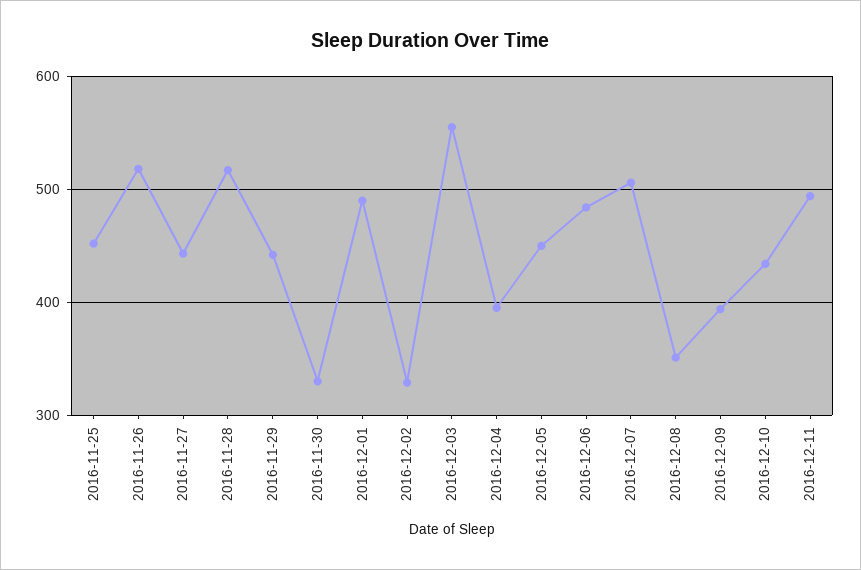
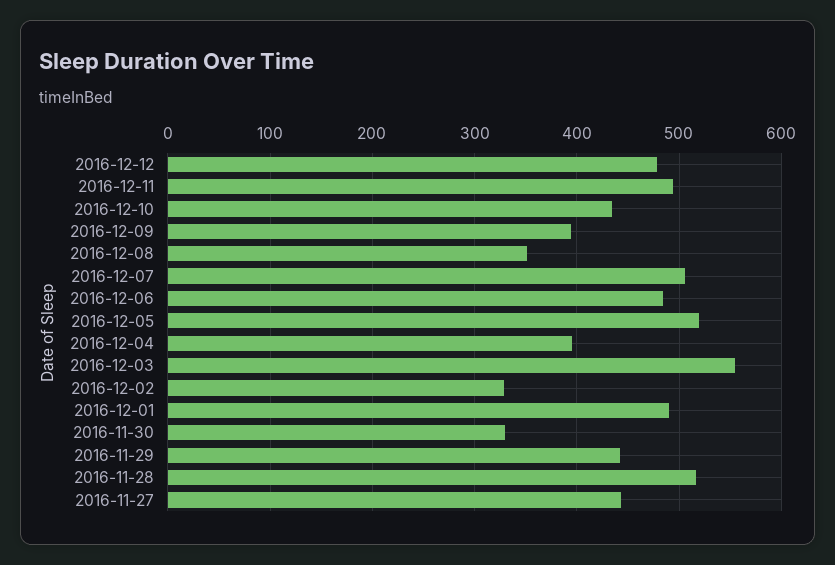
2016-11-25: 450 -> none
2016-11-26: 520 -> none
2016-12-05: 450 -> 520
2016-12-12: none -> 480

